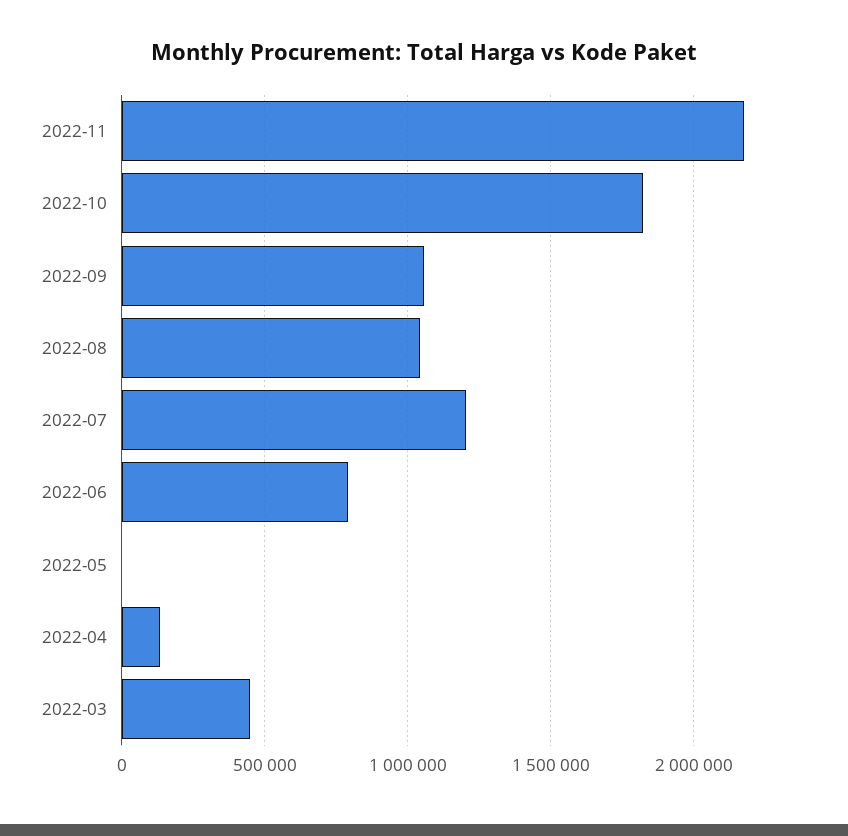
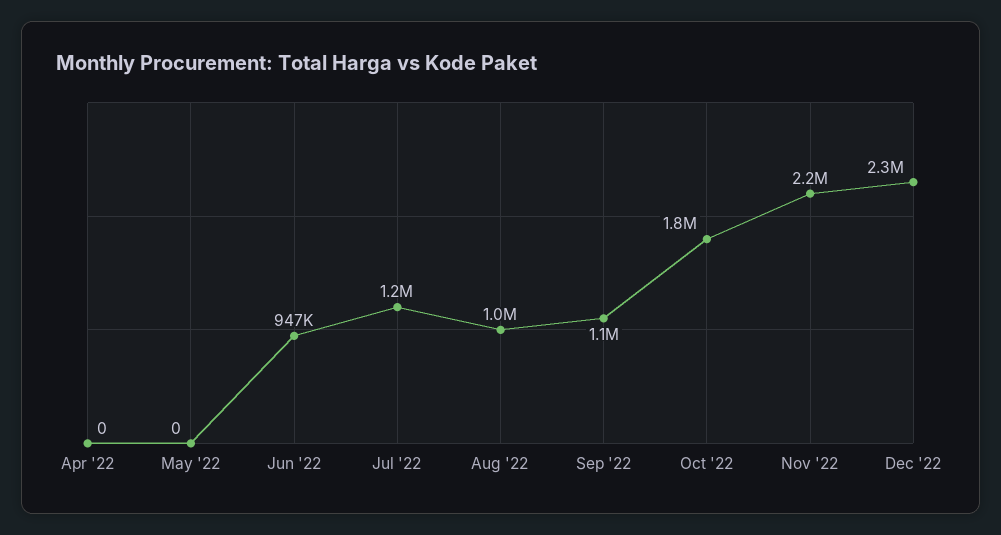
2022-06: 800000 -> 947000
2022-04: 150000 -> 0
2022-03: 450000 -> none
Dec '22: none -> 2300000

